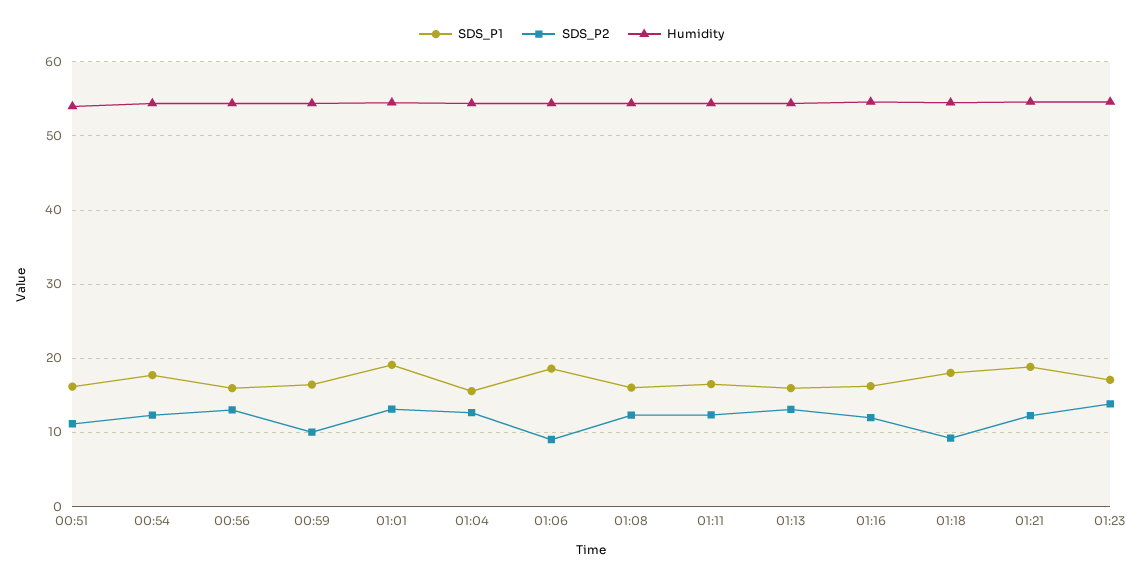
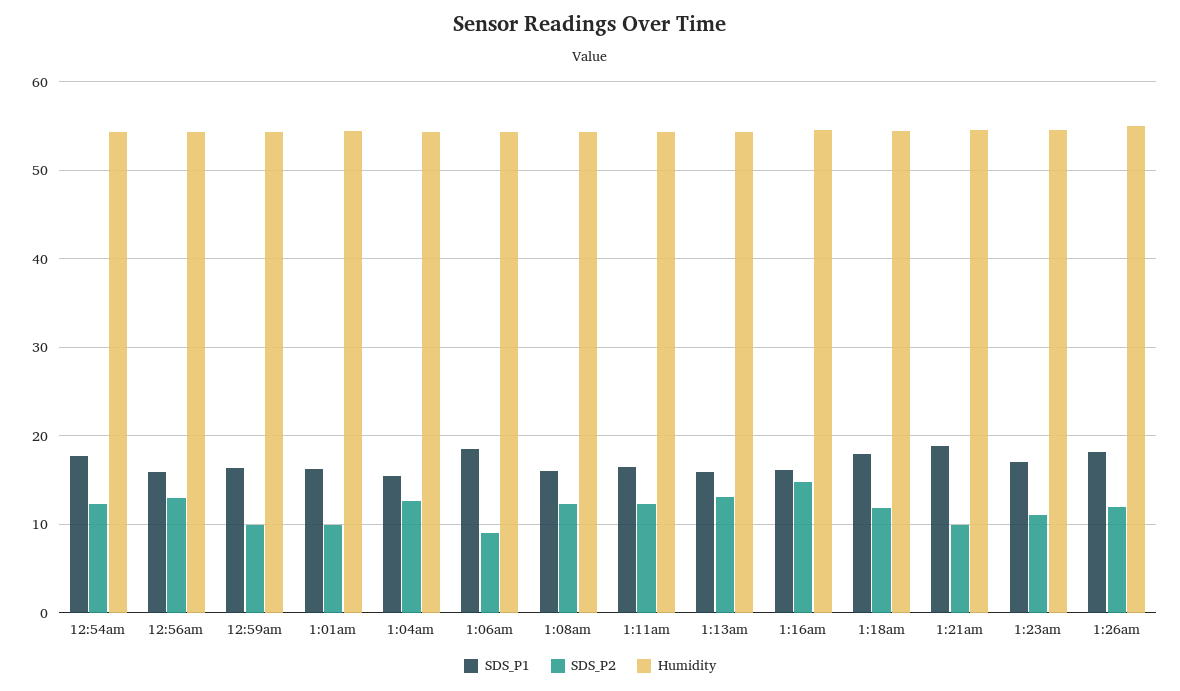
SDS_P1, 00:51: 16 -> none
SDS_P2, 00:51: 11 -> none
Humidity, 00:51: 54 -> none
SDS_P1, 01:01: 19 -> 16
SDS_P2, 01:01: 13 -> 10
SDS_P2, 01:16: 12 -> 15
SDS_P2, 01:18: 9 -> 12
SDS_P2, 01:21: 12 -> 10
SDS_P2, 01:23: 14 -> 11
SDS_P1, 1:26am: none -> 18
SDS_P2, 1:26am: none -> 12
Humidity, 1:26am: none -> 55

